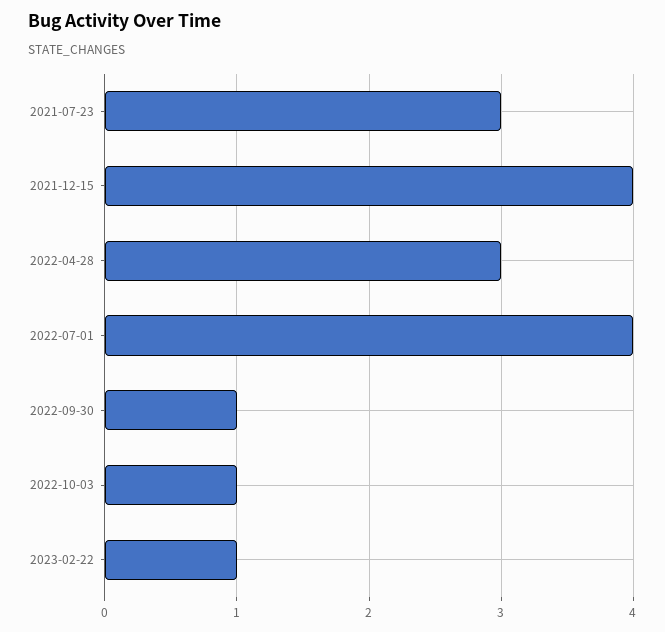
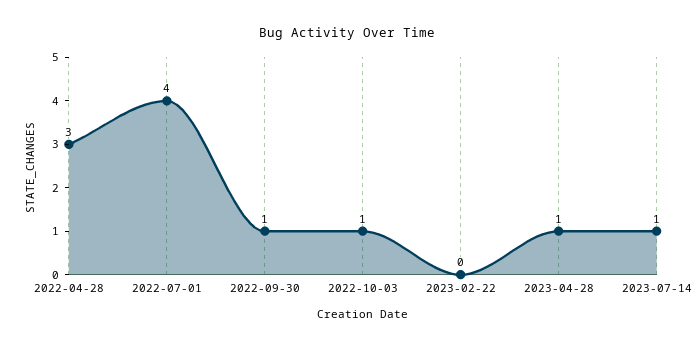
2021-07-23: 3 -> none
2021-12-15: 4 -> none
2023-02-22: 1 -> 0
2023-04-28: none -> 1
2023-07-14: none -> 1

